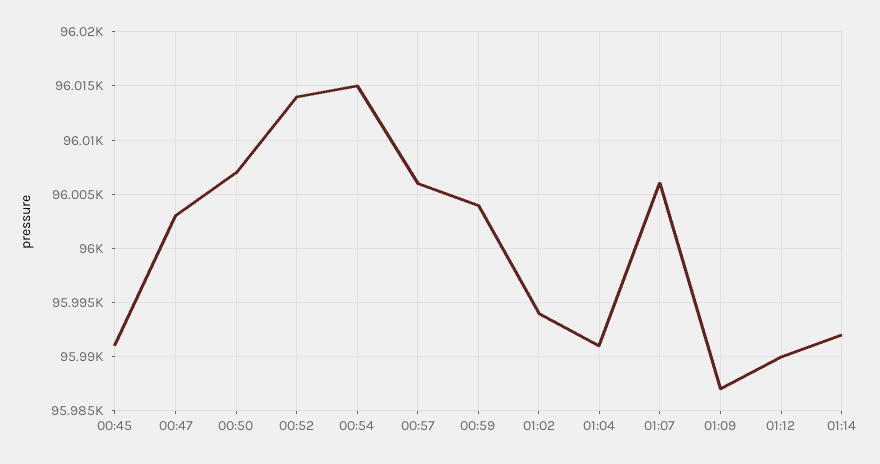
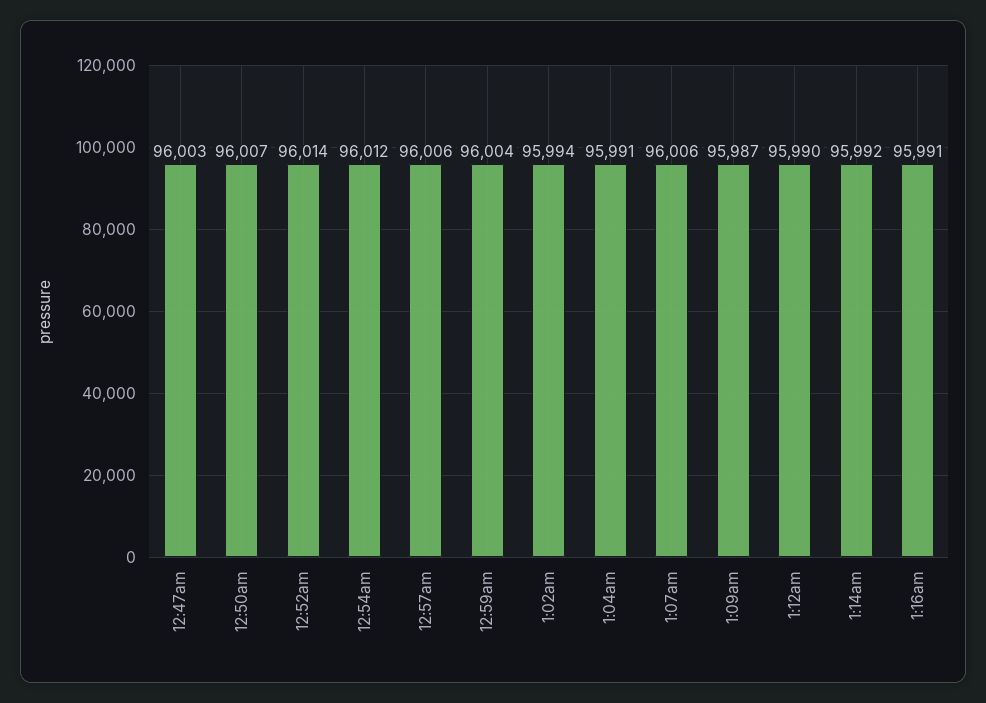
00:45: 95991 -> none
00:54: 96015 -> 96012
1:16am: none -> 95991

